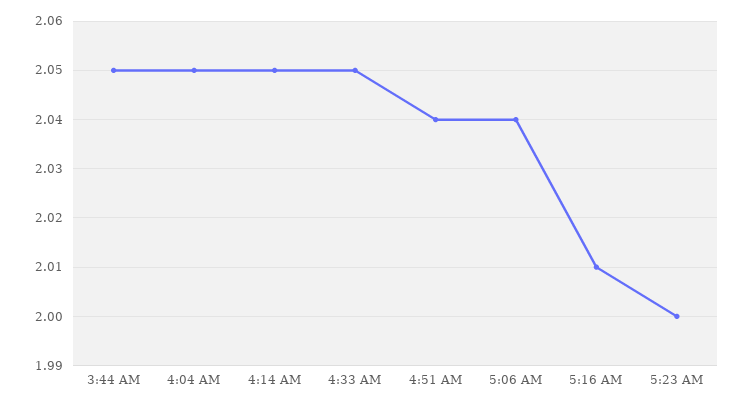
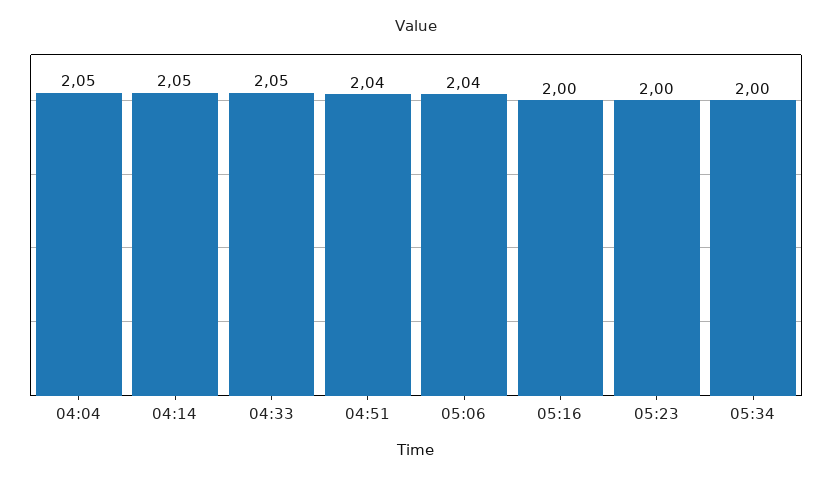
3:44 AM: 2.05 -> none
5:16 AM: 2.01 -> 2
05:34: none -> 2

